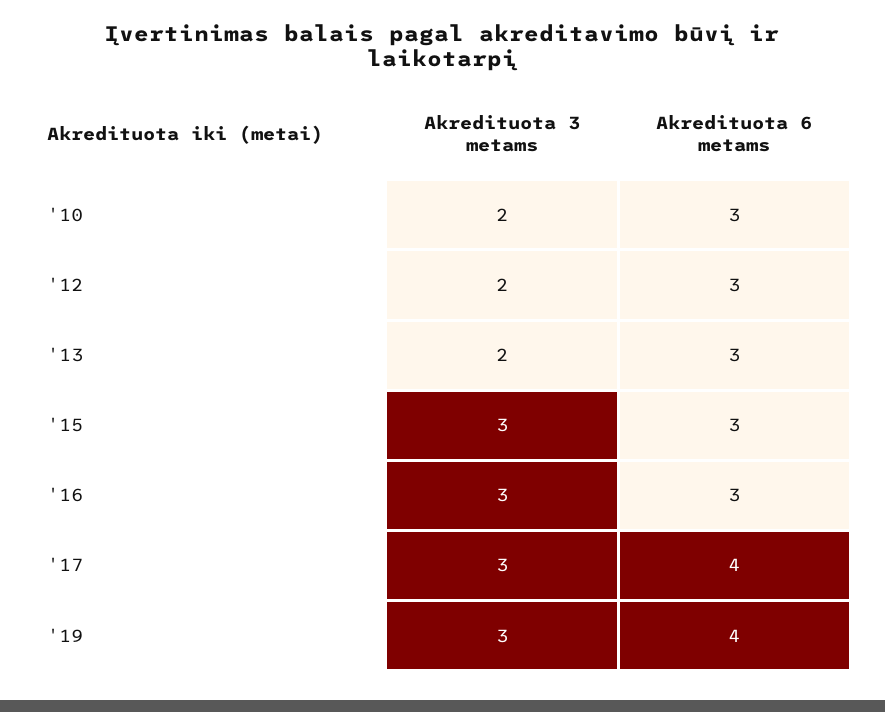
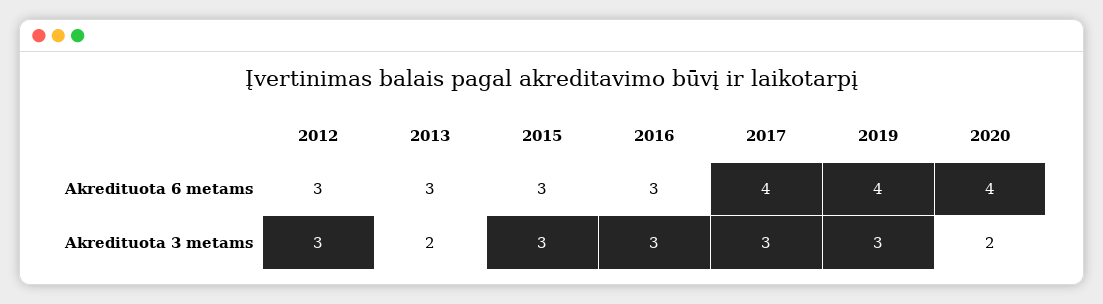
Akredituota 3 metams, '10: 2 -> none
Akredituota 6 metams, '10: 3 -> none
Akredituota 3 metams, '12: 2 -> 3
Akredituota 6 metams, 2020: none -> 4
Akredituota 3 metams, 2020: none -> 2

